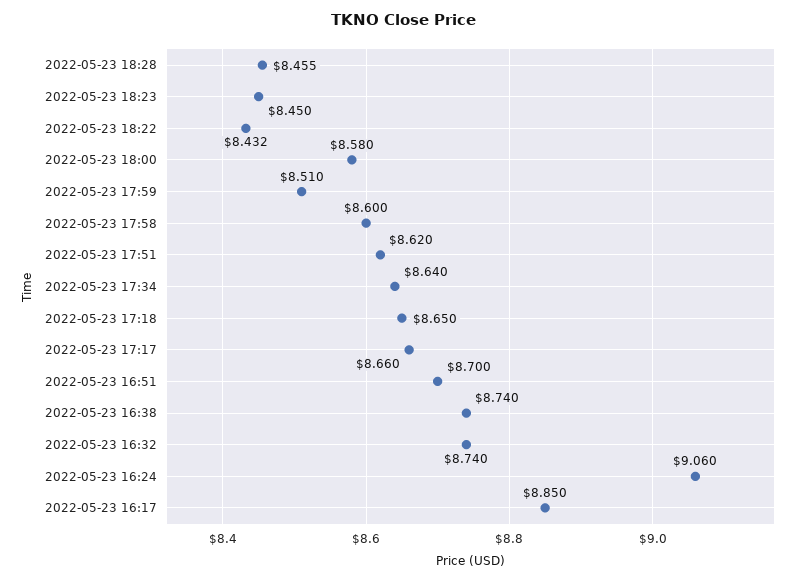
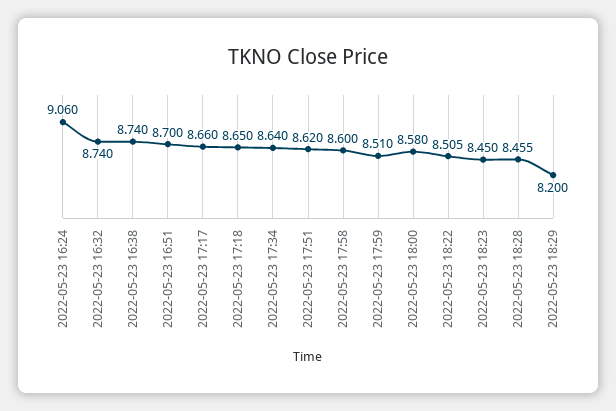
2022-05-23 18:22: 8.432 -> 8.505
2022-05-23 16:17: 8.85 -> none
2022-05-23 18:29: none -> 8.2

